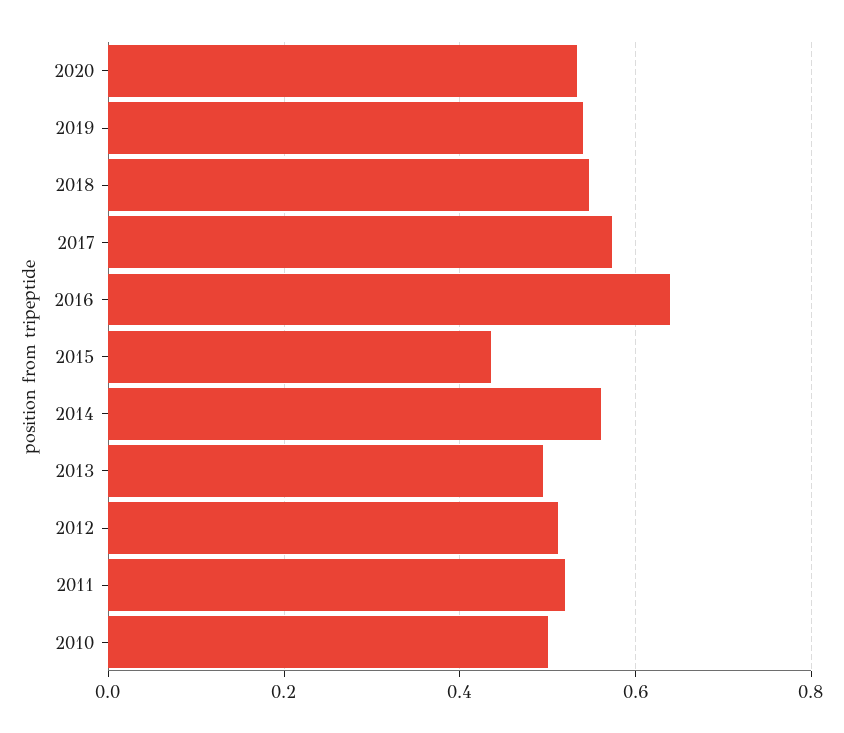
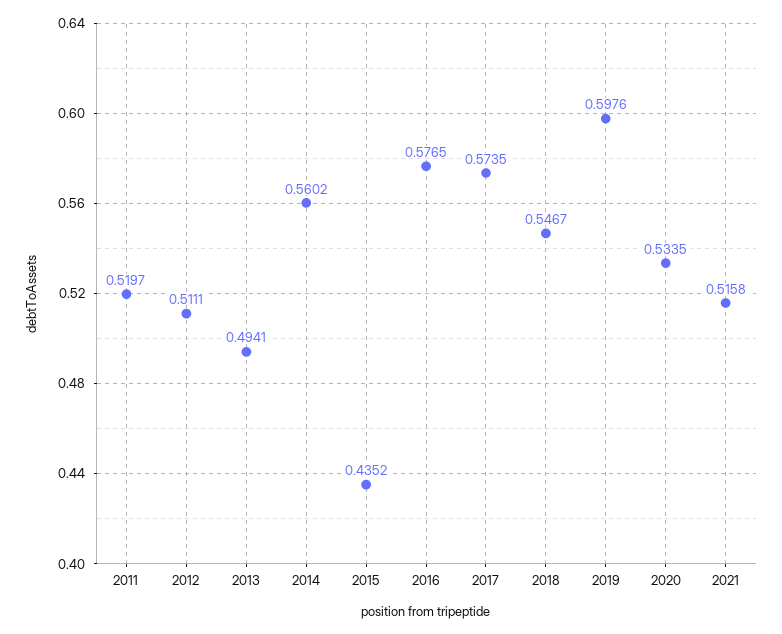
2019: 0.54 -> 0.5976
2016: 0.64 -> 0.5765
2010: 0.5 -> none
2021: none -> 0.5158

